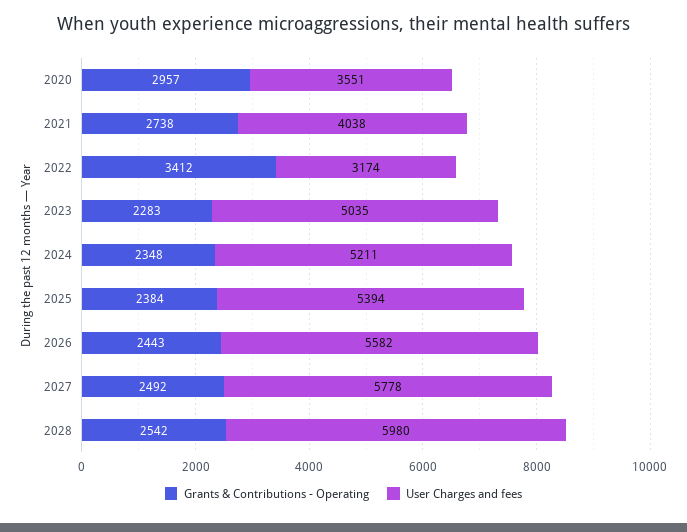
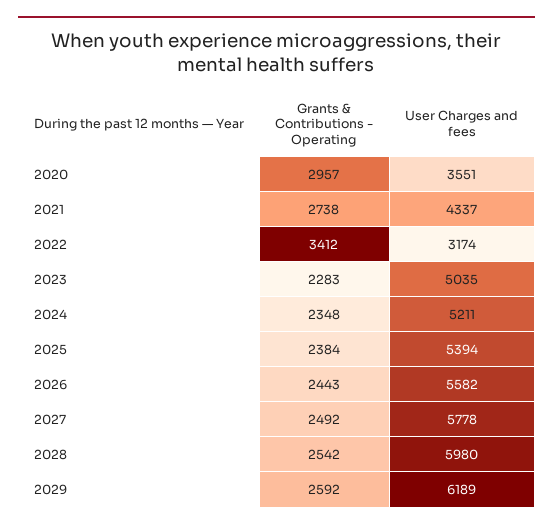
User Charges and fees, 2021: 4038 -> 4337
Grants & Contributions - Operating, 2029: none -> 2592
User Charges and fees, 2029: none -> 6189

